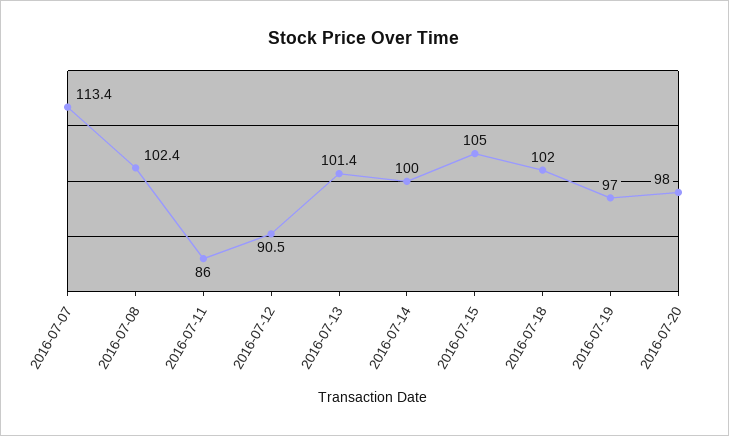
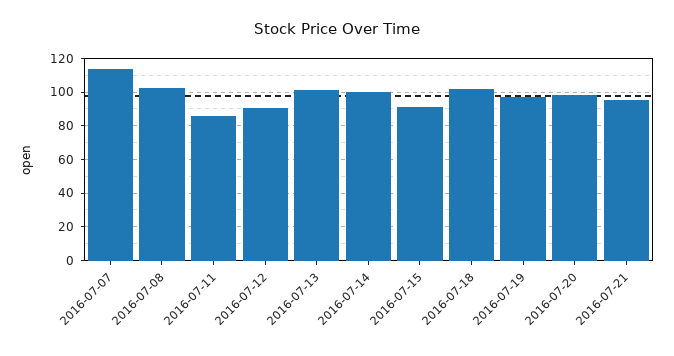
2016-07-15: 105 -> 90
2016-07-21: none -> 95

